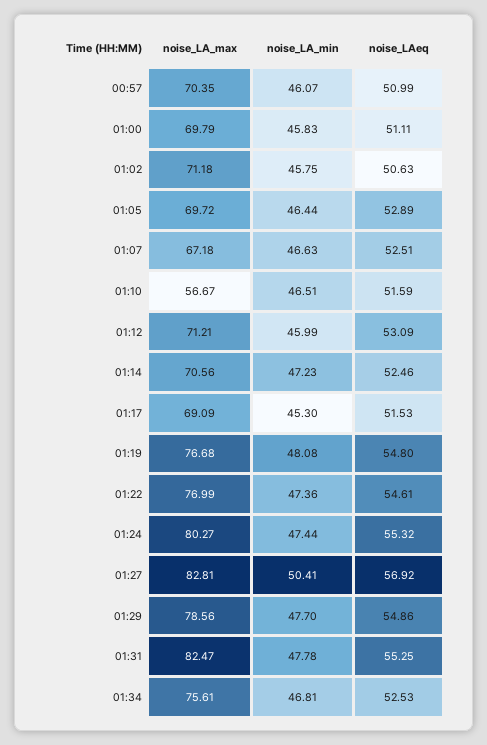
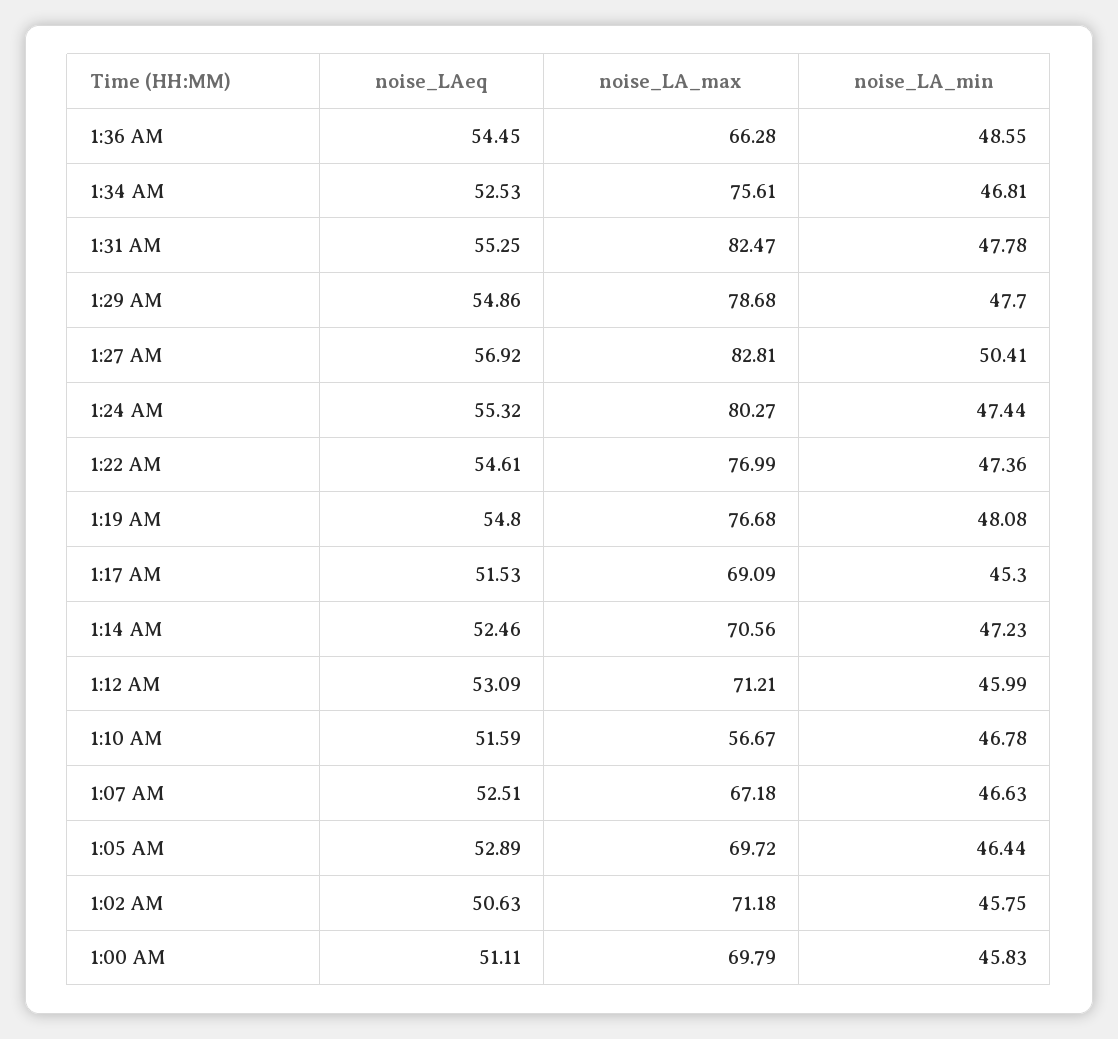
noise_LA_max, 00:57: 70.35 -> none
noise_LA_min, 00:57: 46.07 -> none
noise_LAeq, 00:57: 50.99 -> none
noise_LA_min, 01:10: 46.51 -> 46.78
noise_LA_max, 01:29: 78.56 -> 78.68
noise_LAeq, 1:36 AM: none -> 54.45
noise_LA_max, 1:36 AM: none -> 66.28
noise_LA_min, 1:36 AM: none -> 48.55

